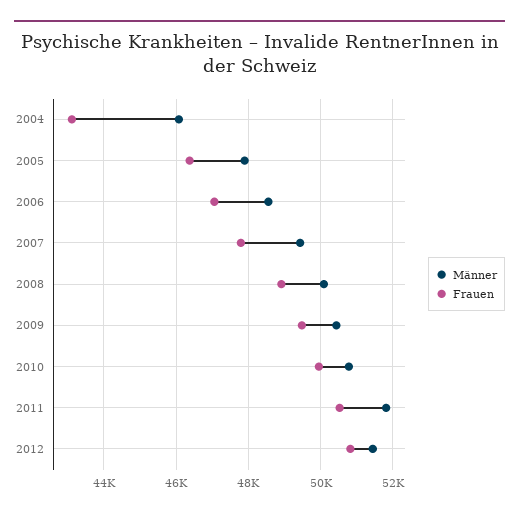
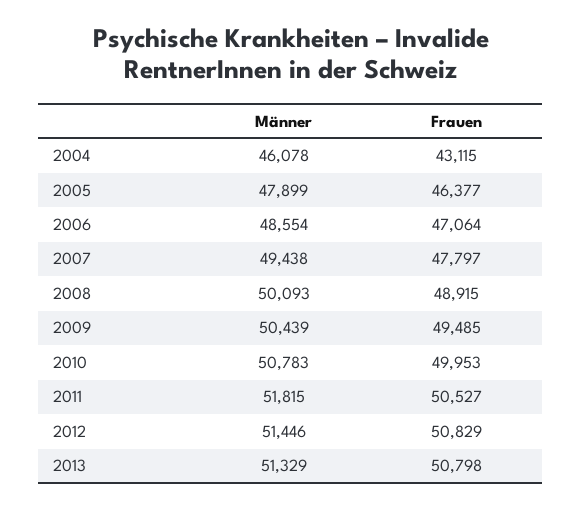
Männer, 2013: none -> 51329
Frauen, 2013: none -> 50798

